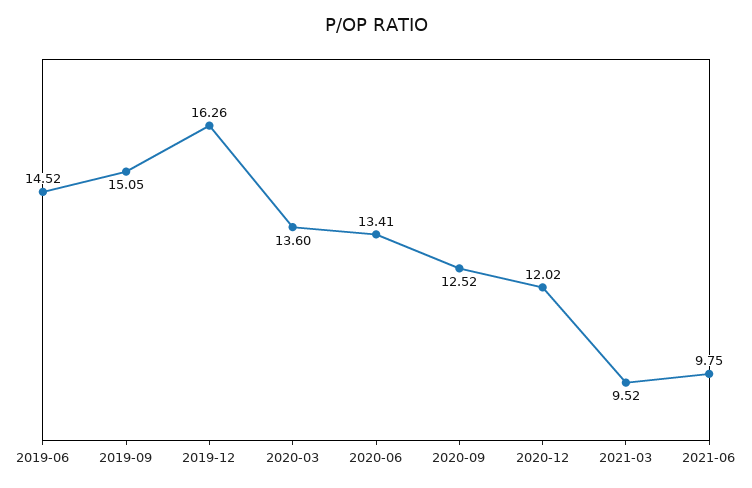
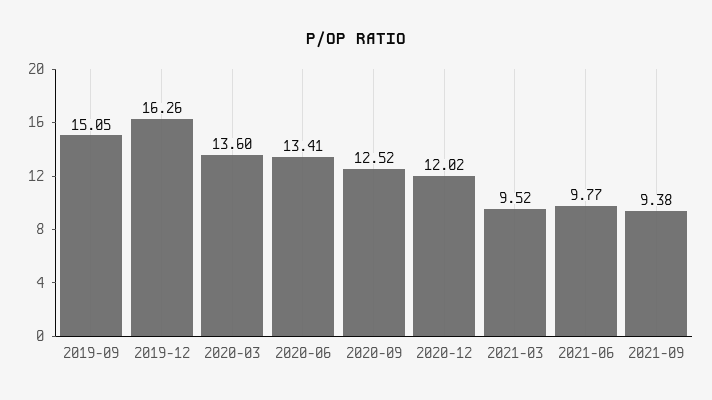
2019-06: 14.52 -> none
2021-06: 9.75 -> 9.77
2021-09: none -> 9.38

